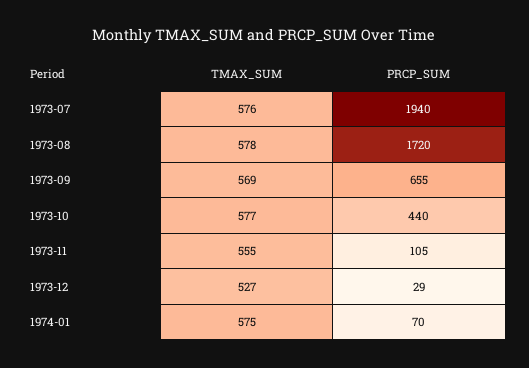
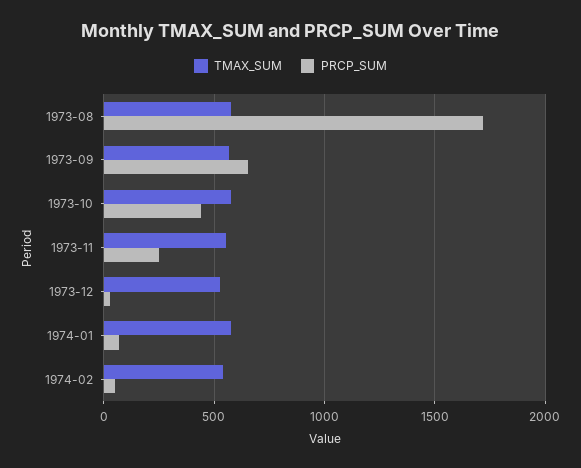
TMAX_SUM, 1973-07: 576 -> none
PRCP_SUM, 1973-07: 1940 -> none
PRCP_SUM, 1973-11: 105 -> 250
TMAX_SUM, 1974-02: none -> 550
PRCP_SUM, 1974-02: none -> 50

